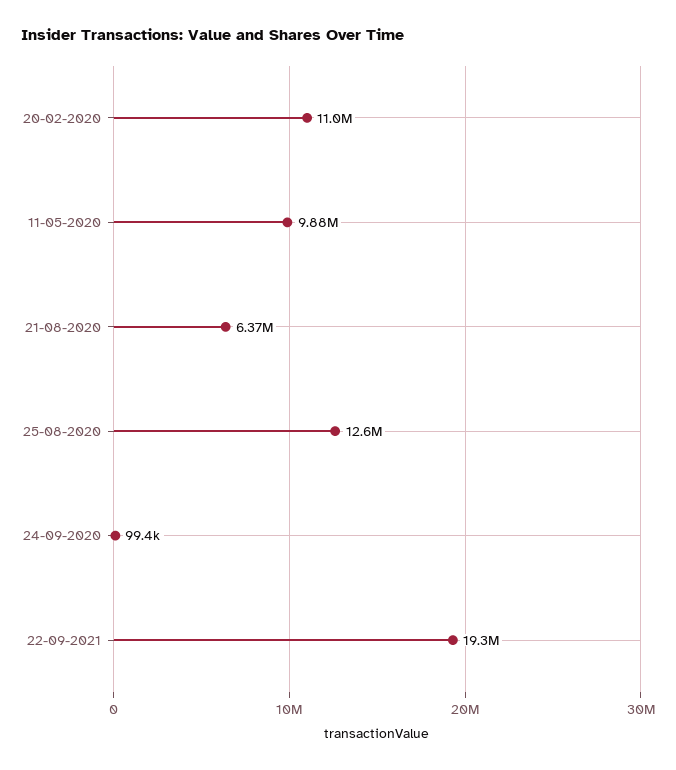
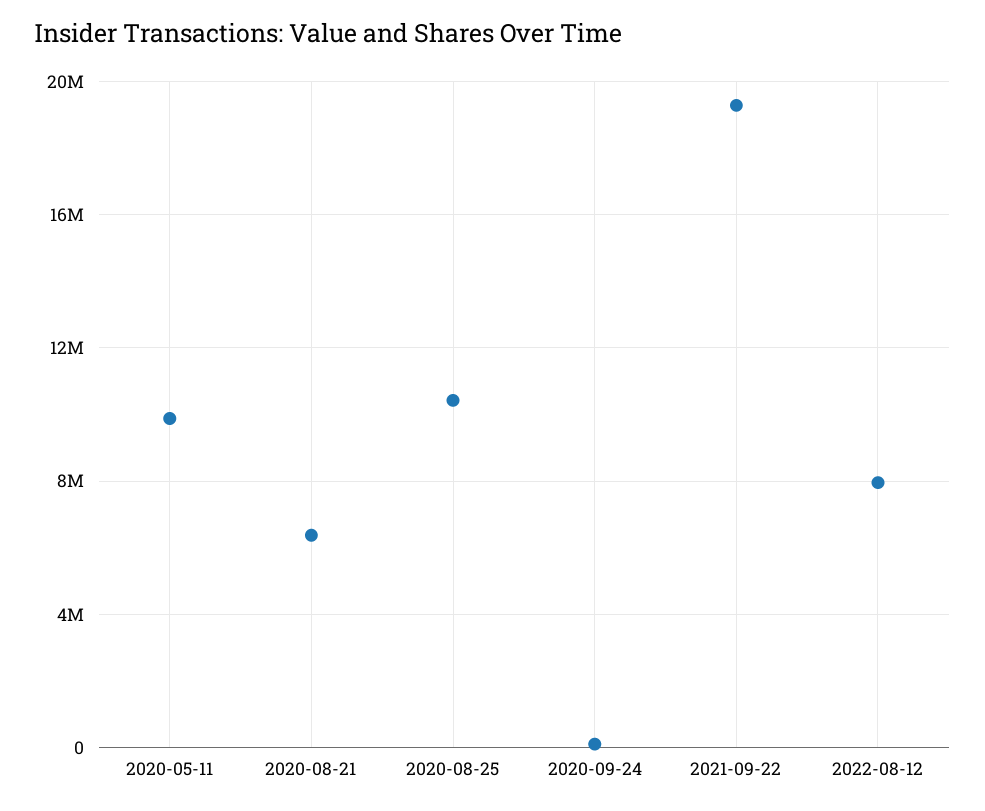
20-02-2020: 11000000 -> none
25-08-2020: 12600000 -> 10500000
2022-08-12: none -> 8000000

